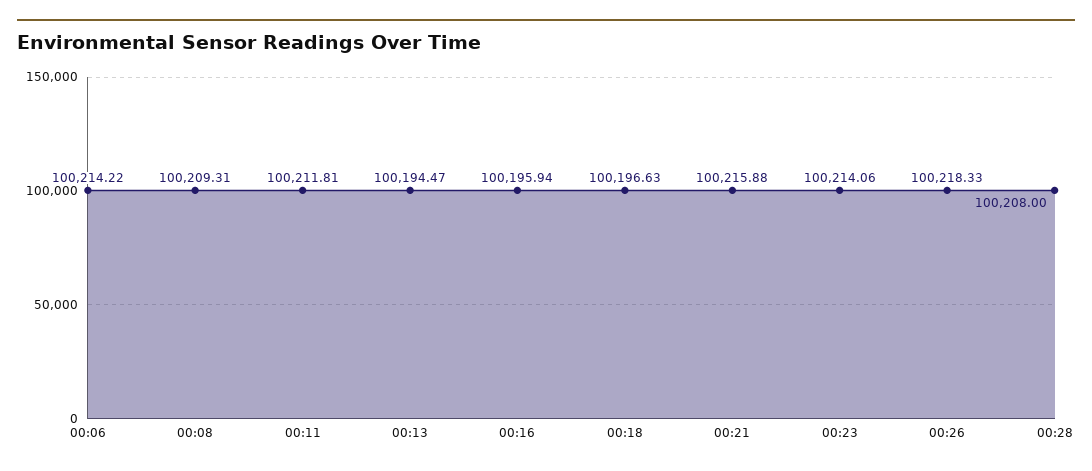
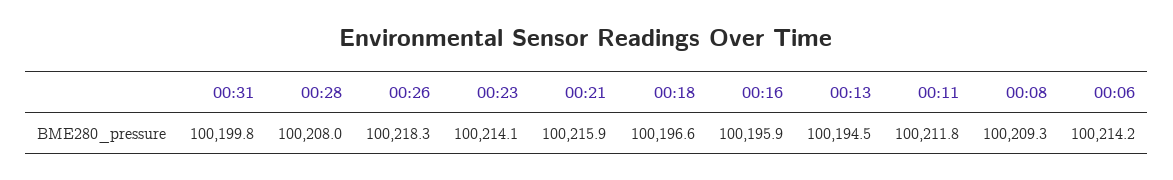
00:31: none -> 100199.8

